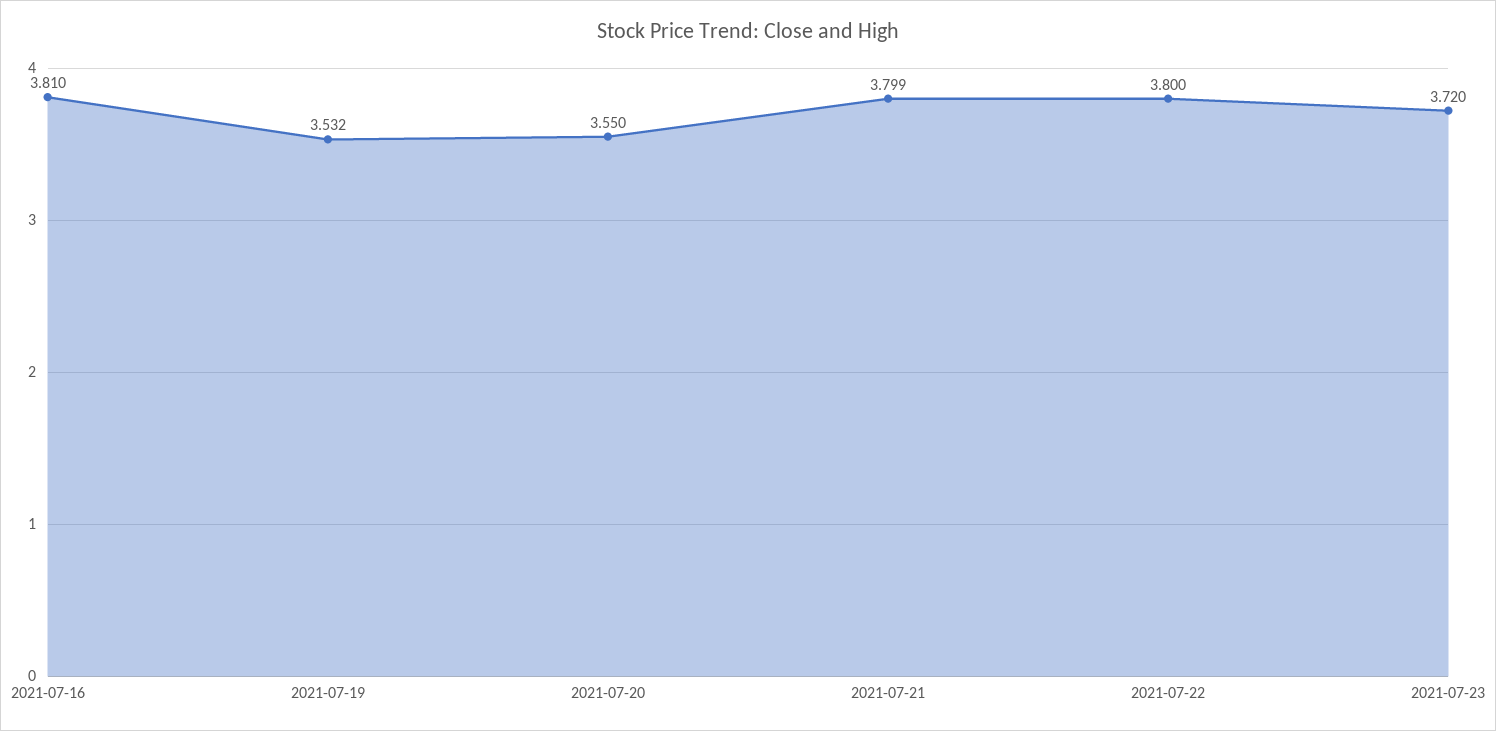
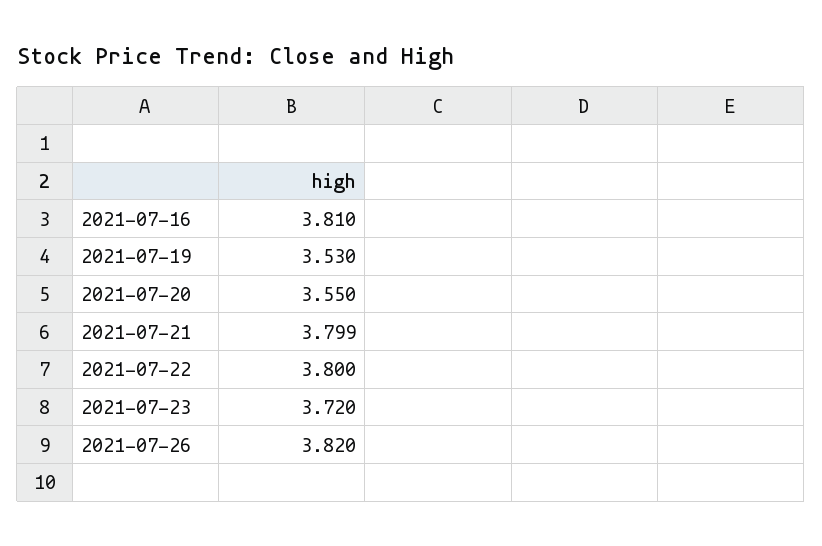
2021-07-19: 3.532 -> 3.53
2021-07-26: none -> 3.82

